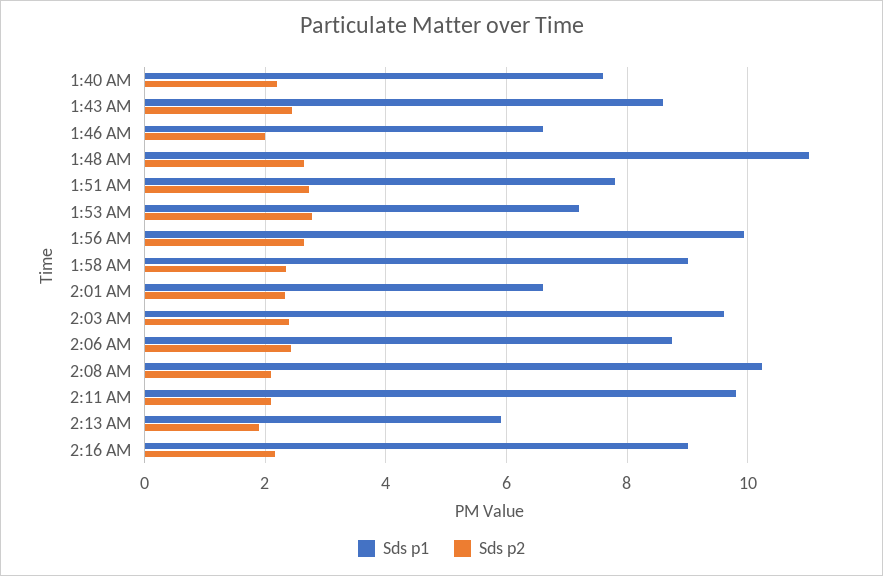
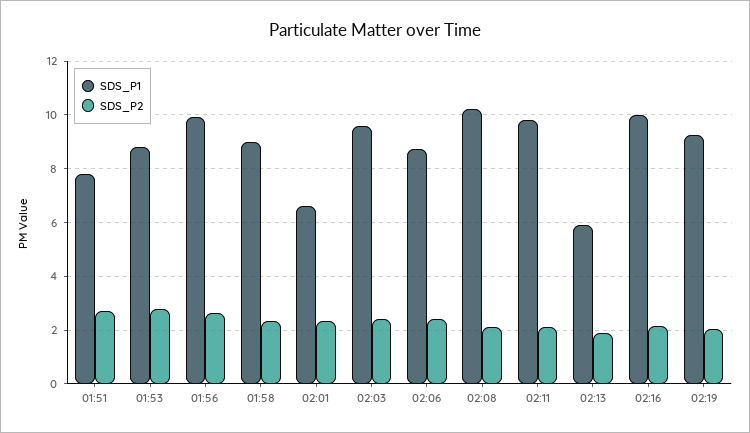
Sds p1, 1:40 AM: 7.6 -> none
Sds p2, 1:40 AM: 2.2 -> none
Sds p1, 1:43 AM: 8.6 -> none
Sds p2, 1:43 AM: 2.4 -> none
Sds p1, 1:46 AM: 6.6 -> none
Sds p2, 1:46 AM: 2 -> none
Sds p1, 1:48 AM: 11 -> none
Sds p2, 1:48 AM: 2.6 -> none
Sds p1, 1:53 AM: 7.2 -> 8.75
Sds p1, 2:16 AM: 9 -> 10
Sds p1, 02:19: none -> 9.25
Sds p2, 02:19: none -> 2

